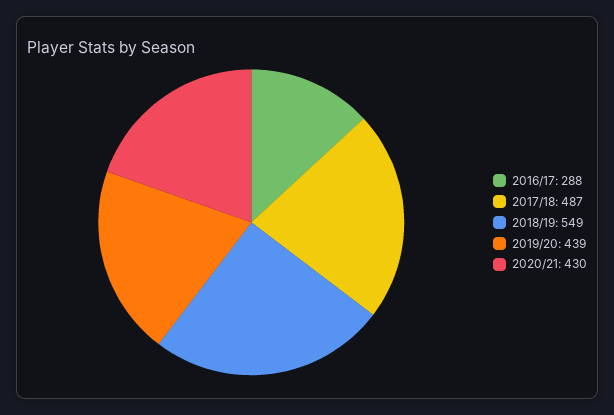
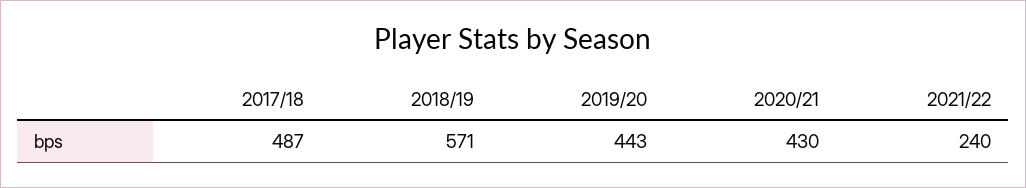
2016/17: 288 -> none
2018/19: 549 -> 571
2019/20: 439 -> 443
2021/22: none -> 240

